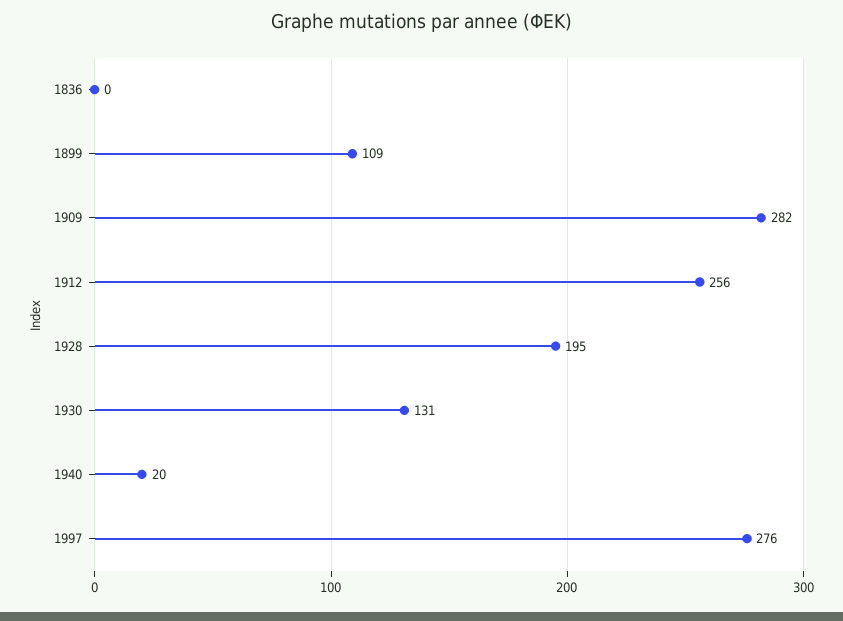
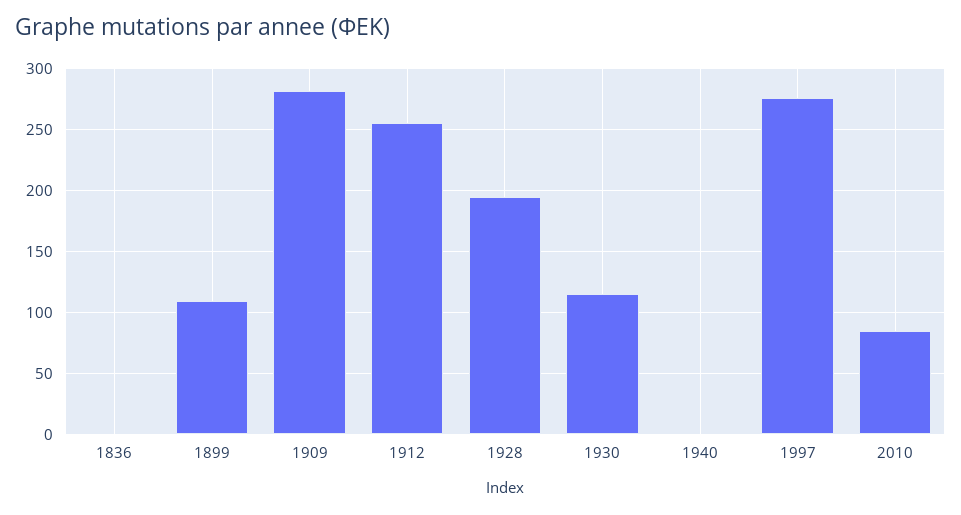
1930: 131 -> 115
1940: 20 -> 0
2010: none -> 85

